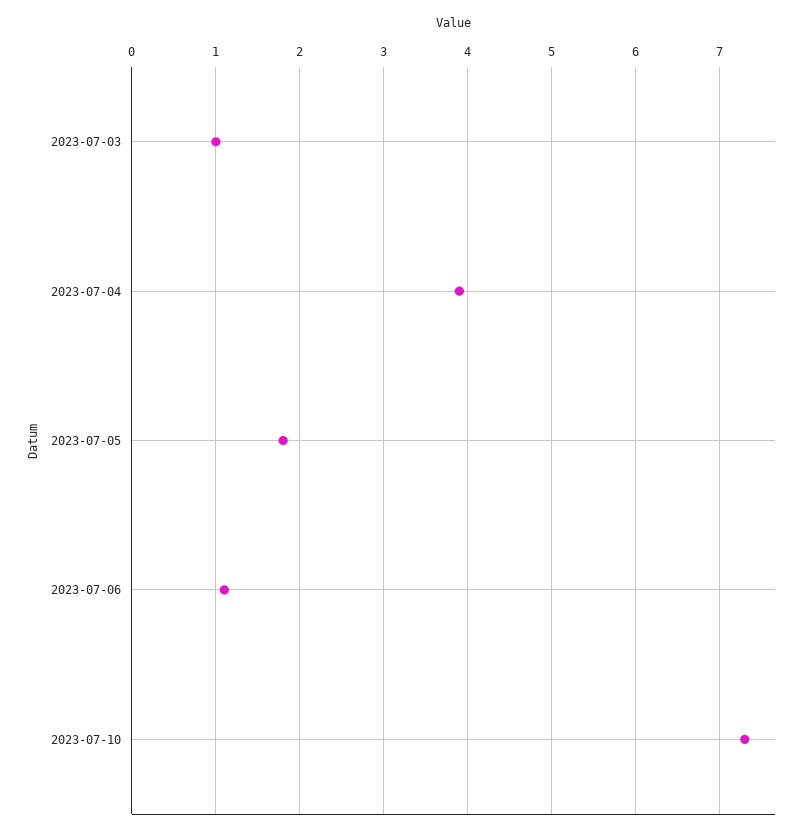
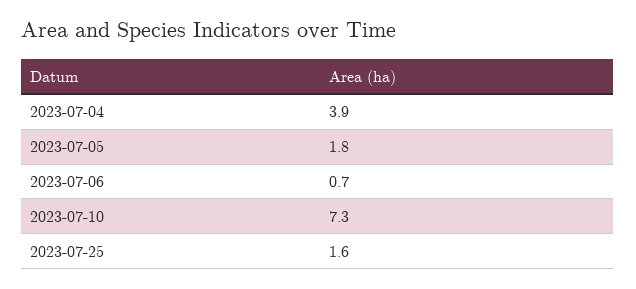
2023-07-03: 1 -> none
2023-07-06: 1.1 -> 0.7
2023-07-25: none -> 1.6

